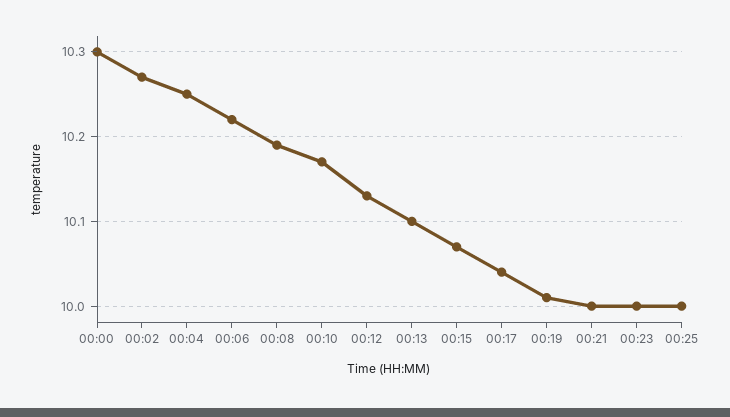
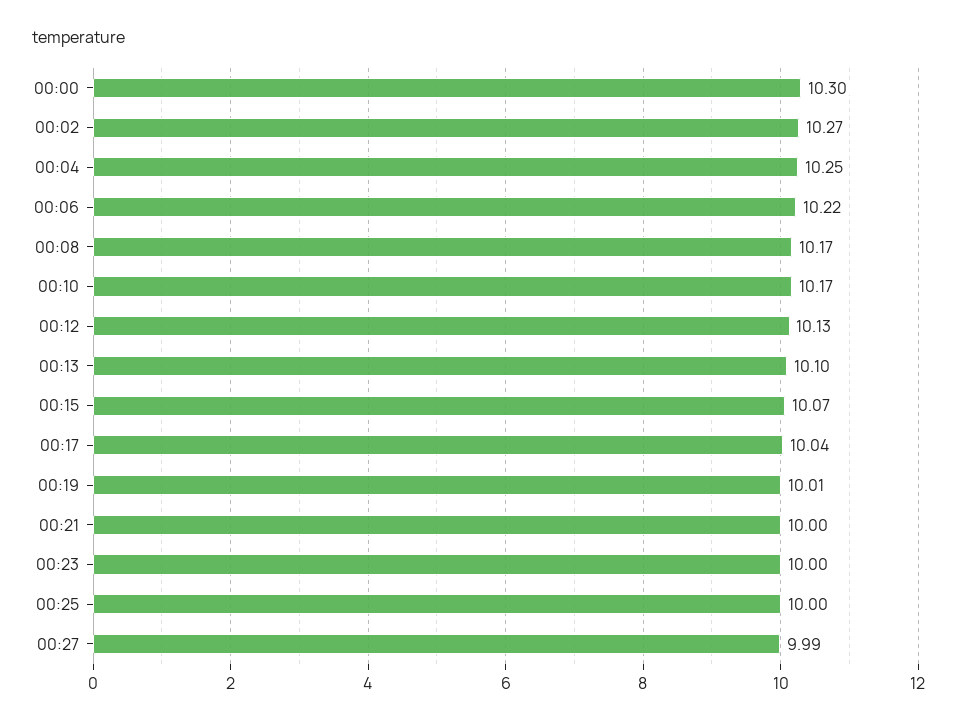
00:08: 10.19 -> 10.17
00:27: none -> 9.99

